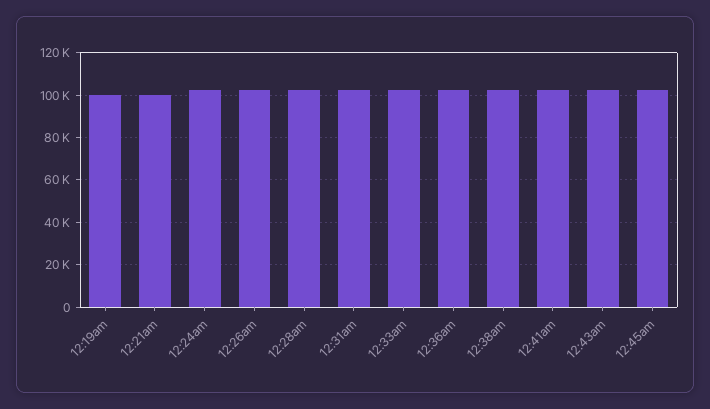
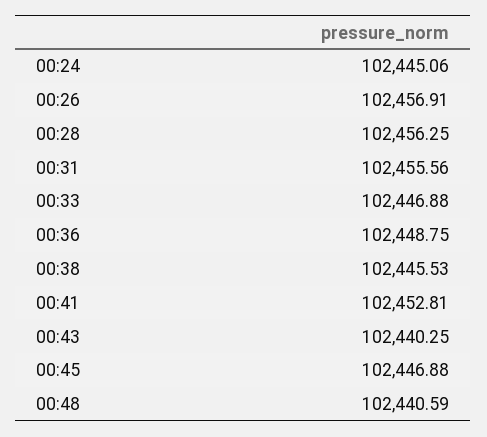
12:19am: 100000 -> none
12:21am: 100000 -> none
00:48: none -> 102440.59

